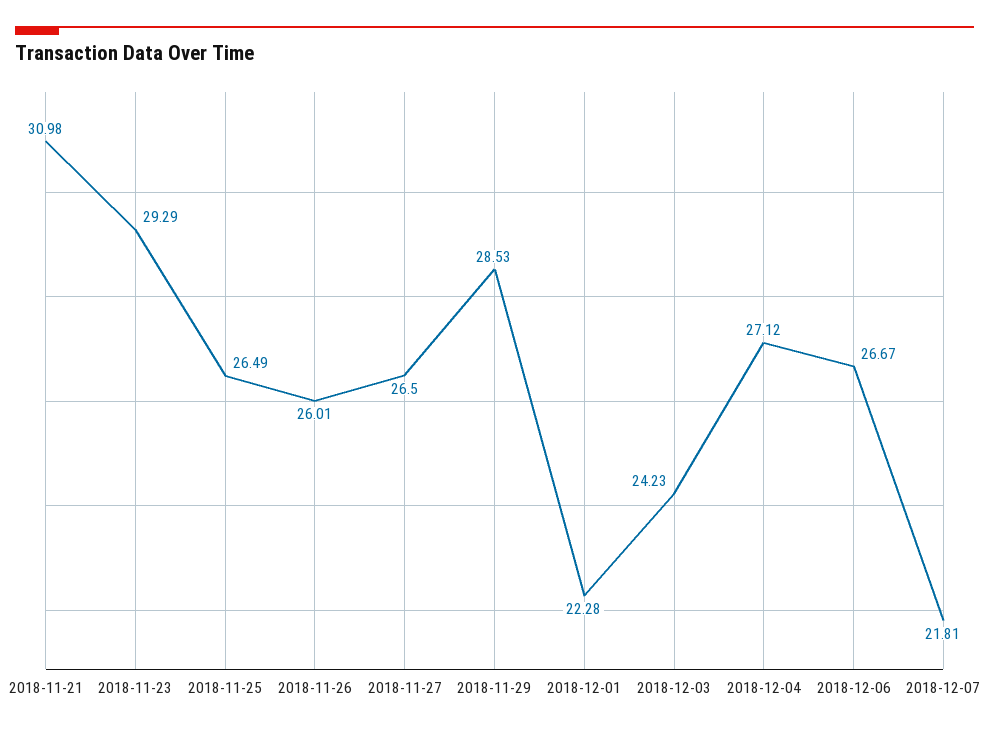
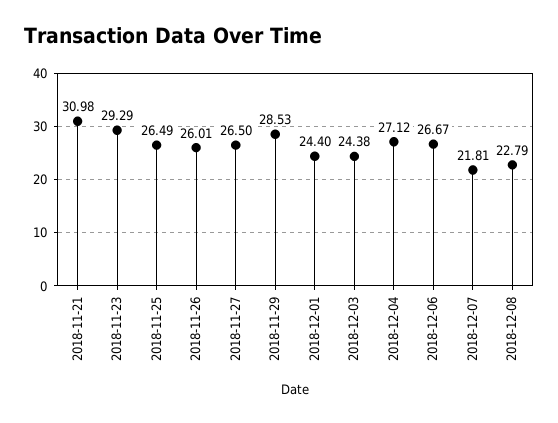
2018-12-01: 22.28 -> 24.4
2018-12-03: 24.23 -> 24.38
2018-12-08: none -> 22.79

